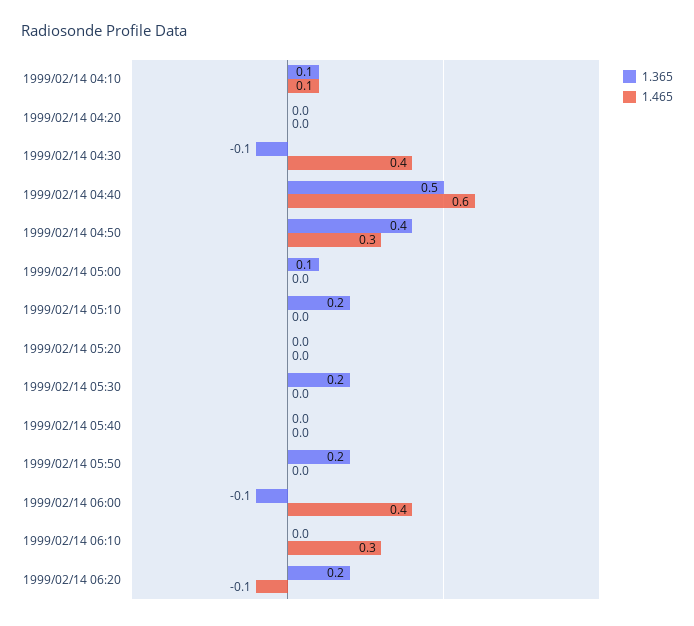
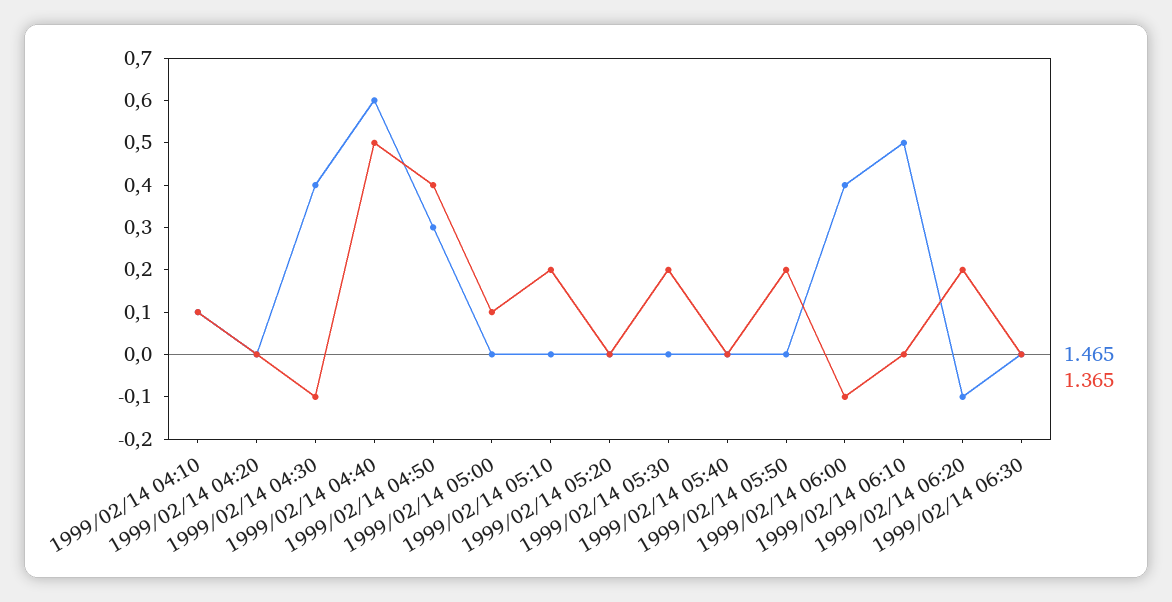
1.465, 1999/02/14 06:10: 0.3 -> 0.5
1.465, 1999/02/14 06:30: none -> 0
1.365, 1999/02/14 06:30: none -> 0

